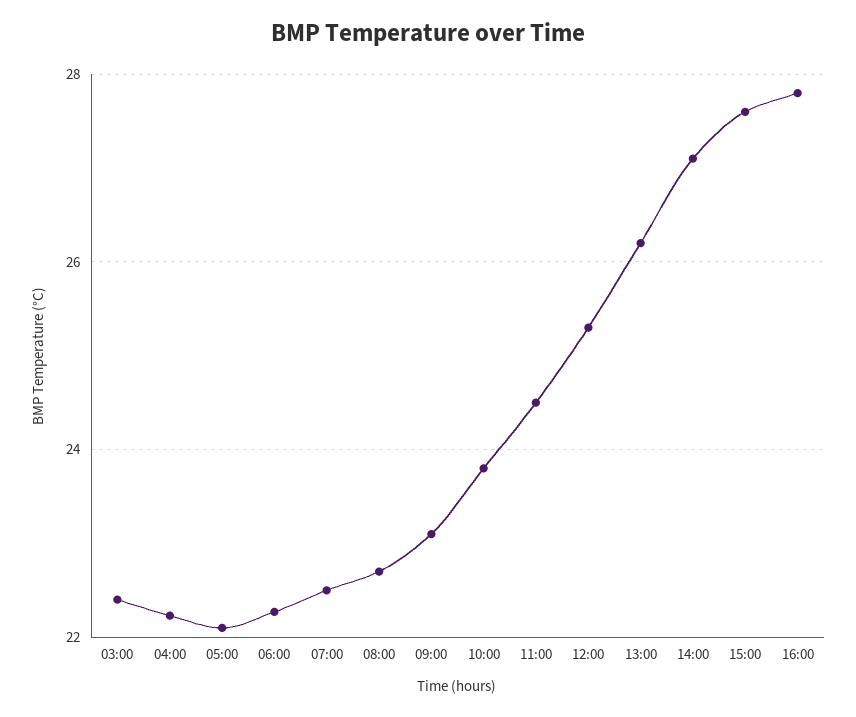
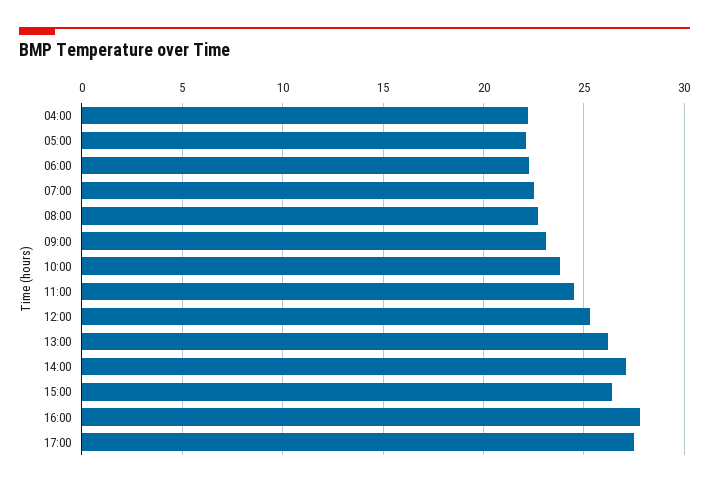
03:00: 22.4 -> none
15:00: 27.6 -> 26.5
17:00: none -> 27.5

